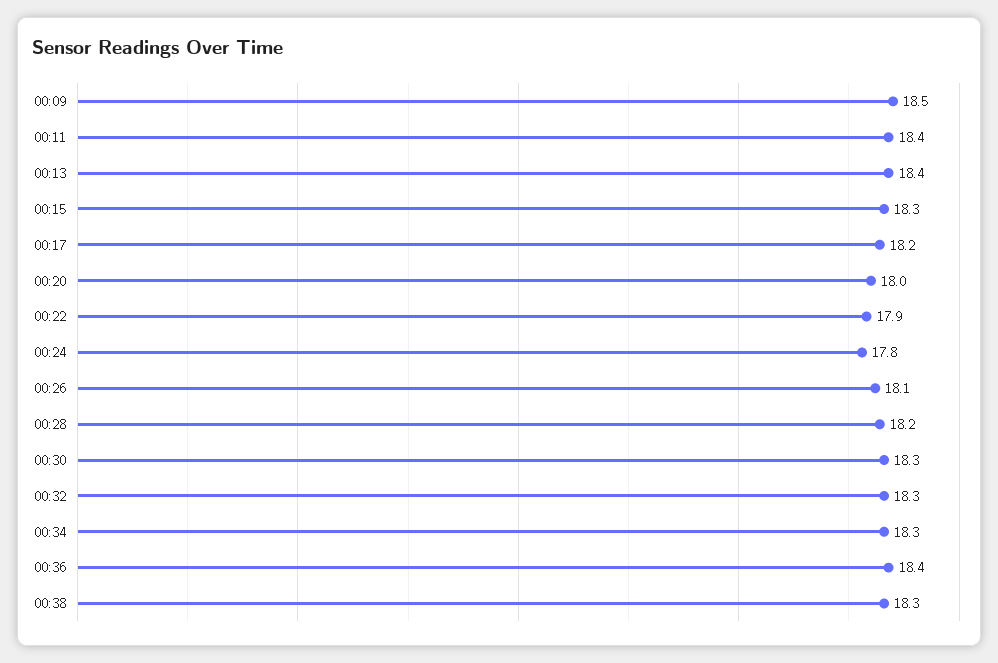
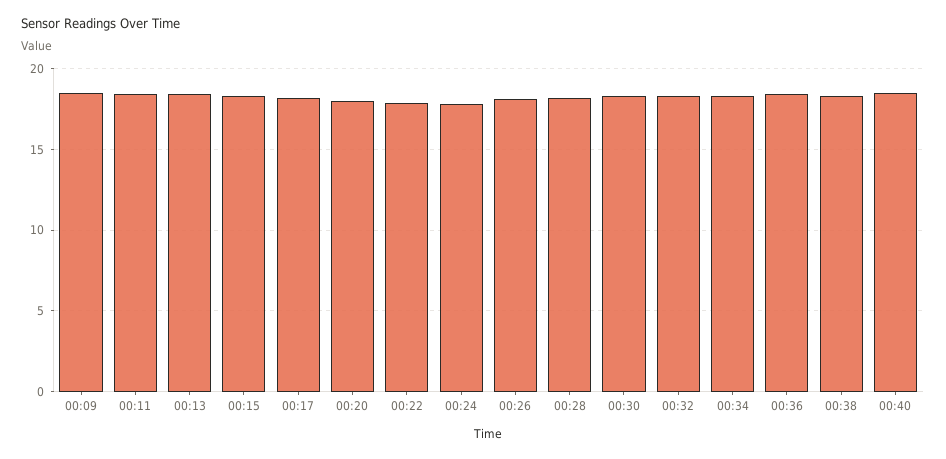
00:40: none -> 18.5

